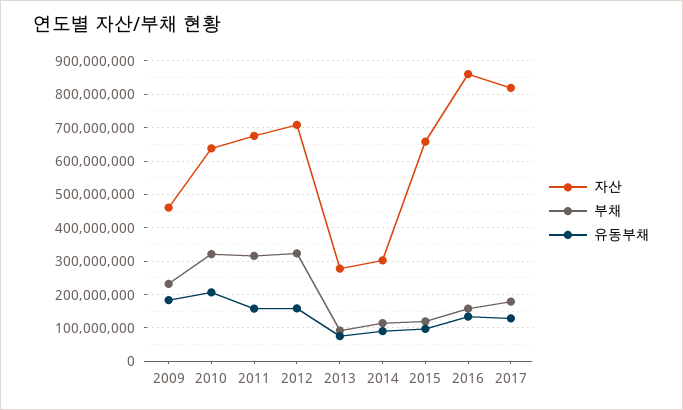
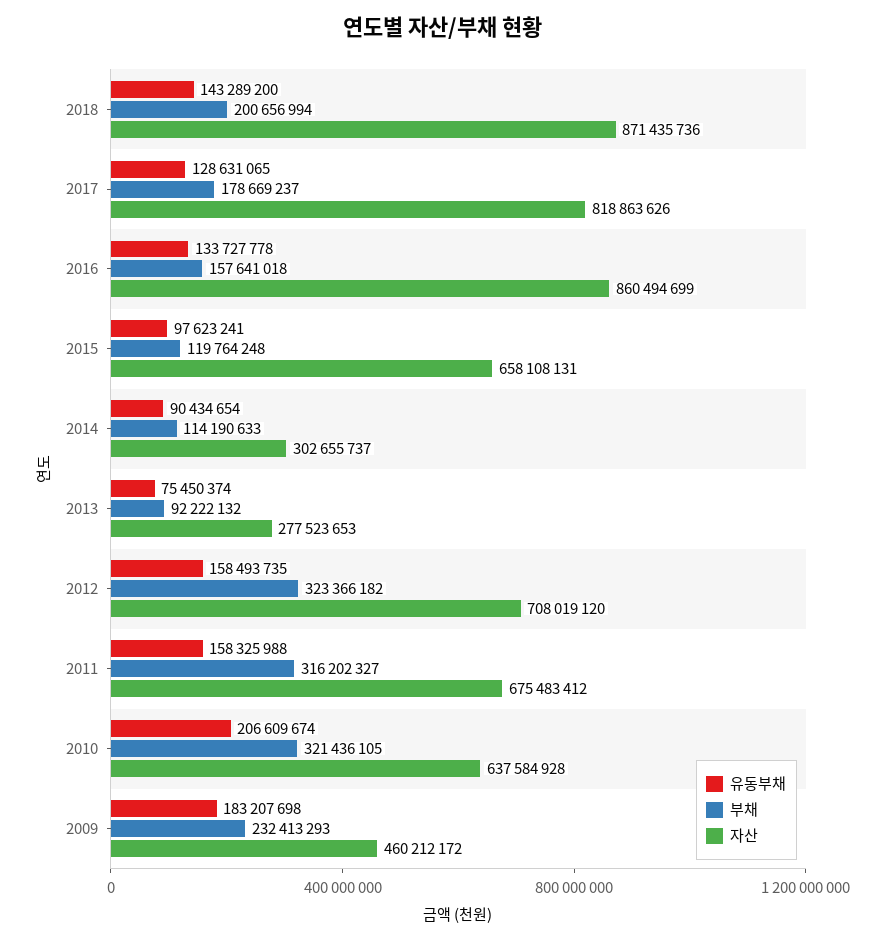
유동부채, 2018: none -> 143289200
부채, 2018: none -> 200656994
자산, 2018: none -> 871435736

